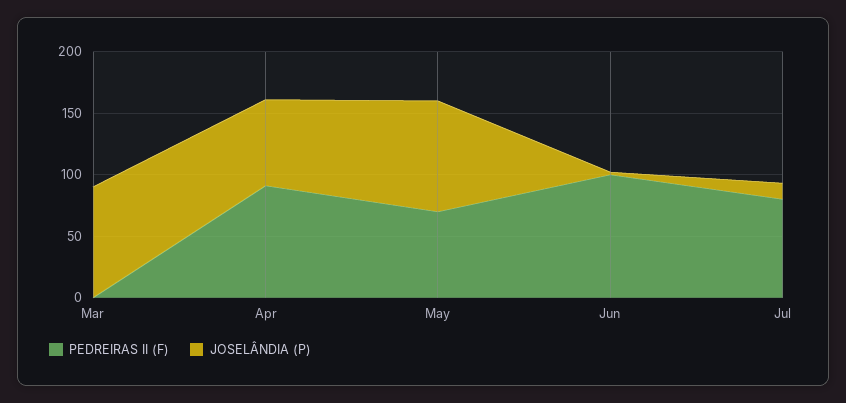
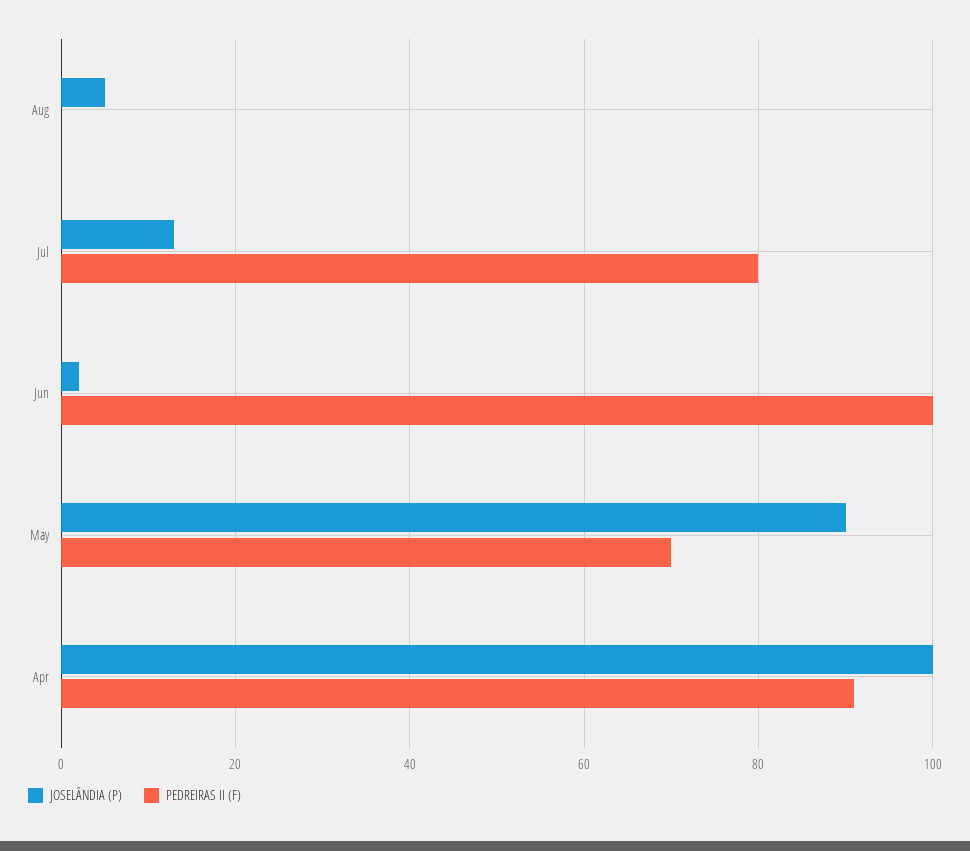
PEDREIRAS II (F), Mar: 0 -> none
JOSELÂNDIA (P), Mar: 90 -> none
JOSELÂNDIA (P), Apr: 70 -> 100
JOSELÂNDIA (P), Aug: none -> 5
PEDREIRAS II (F), Aug: none -> 0

